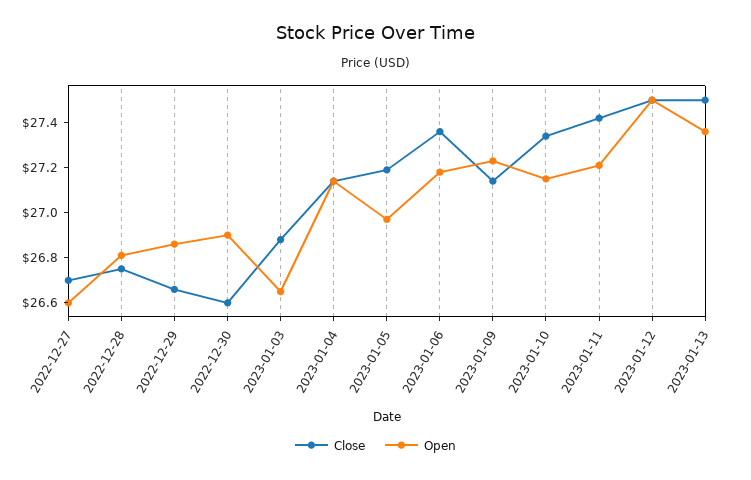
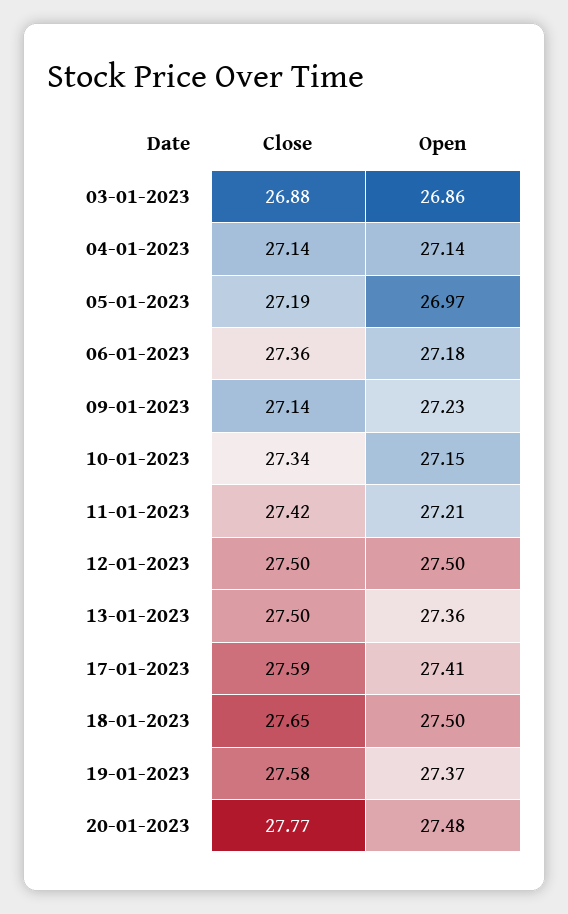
Close, 2022-12-27: 26.7 -> none
Open, 2022-12-27: 26.6 -> none
Close, 2022-12-28: 26.75 -> none
Open, 2022-12-28: 26.8 -> none
Close, 2022-12-29: 26.65 -> none
Open, 2022-12-29: 26.85 -> none
Close, 2022-12-30: 26.6 -> none
Open, 2022-12-30: 26.9 -> none
Open, 2023-01-03: 26.65 -> 26.86
Close, 17-01-2023: none -> 27.59
Open, 17-01-2023: none -> 27.41
Close, 18-01-2023: none -> 27.65
Open, 18-01-2023: none -> 27.5
Close, 19-01-2023: none -> 27.58
Open, 19-01-2023: none -> 27.37
Close, 20-01-2023: none -> 27.77
Open, 20-01-2023: none -> 27.48

